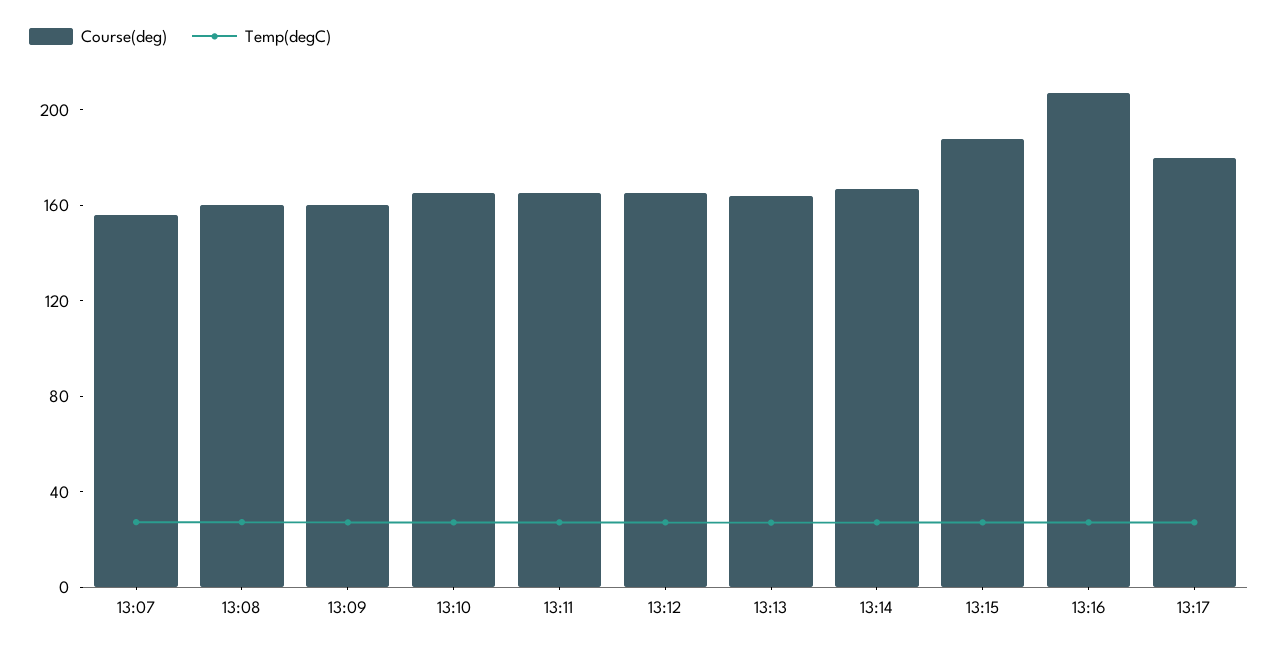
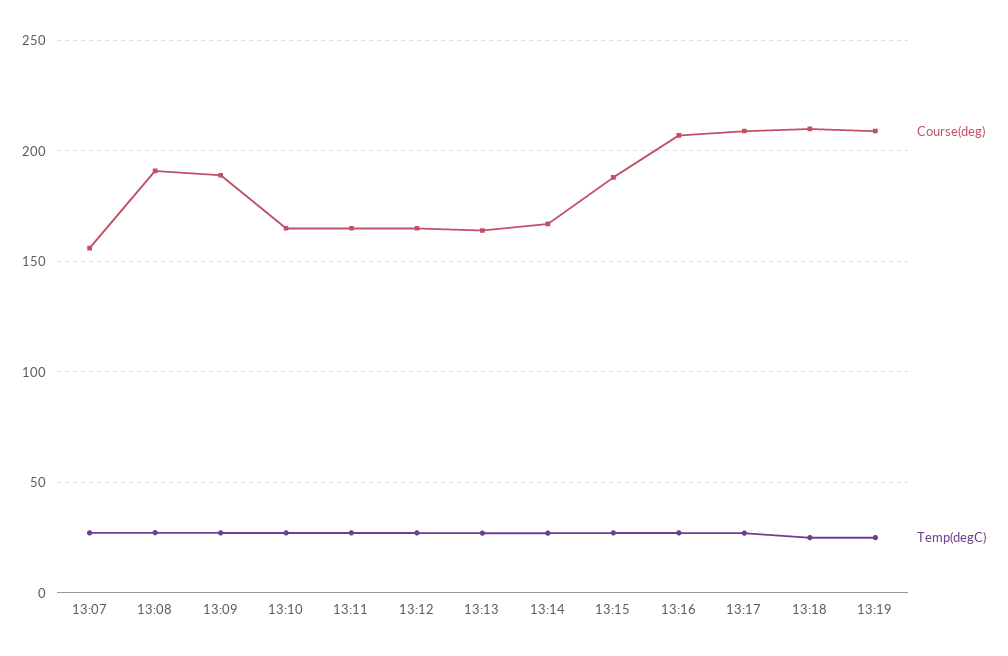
Course(deg), 13:08: 160 -> 190
Course(deg), 13:09: 160 -> 190
Course(deg), 13:17: 180 -> 210
Course(deg), 13:18: none -> 210
Temp(degC), 13:18: none -> 25
Course(deg), 13:19: none -> 210
Temp(degC), 13:19: none -> 25

